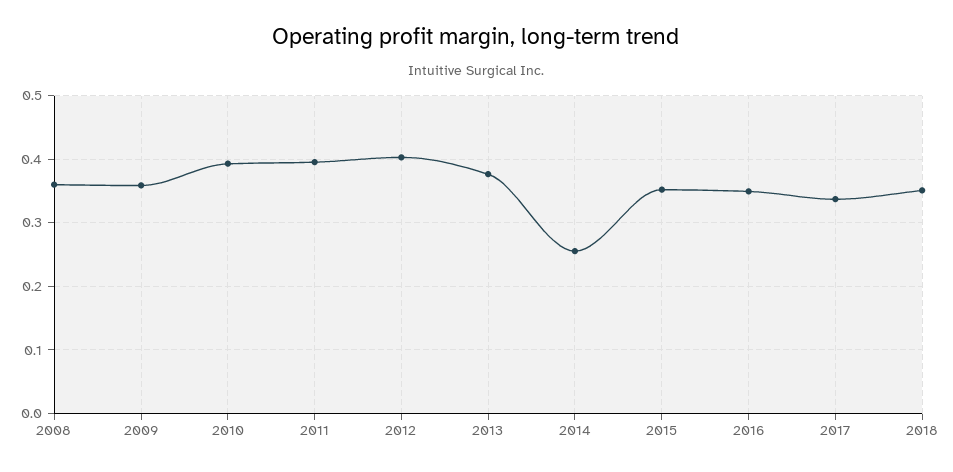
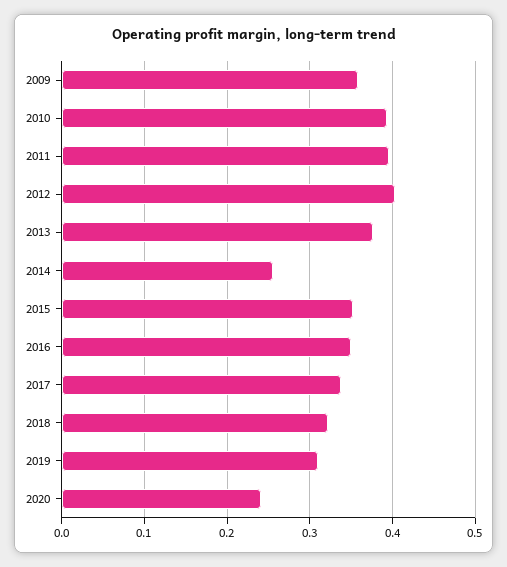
2008: 0.36 -> none
2018: 0.35 -> 0.32
2019: none -> 0.31
2020: none -> 0.24

